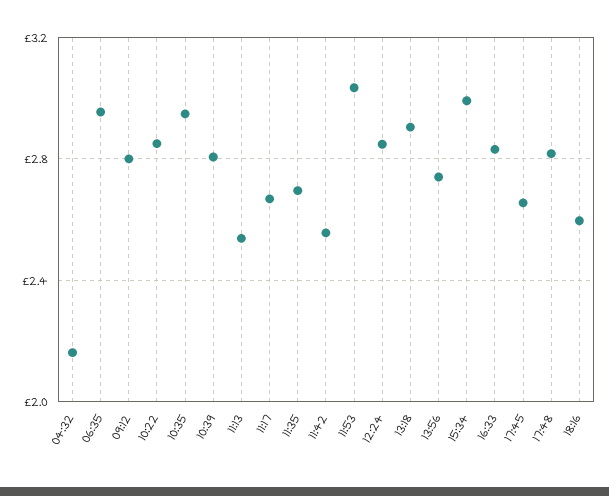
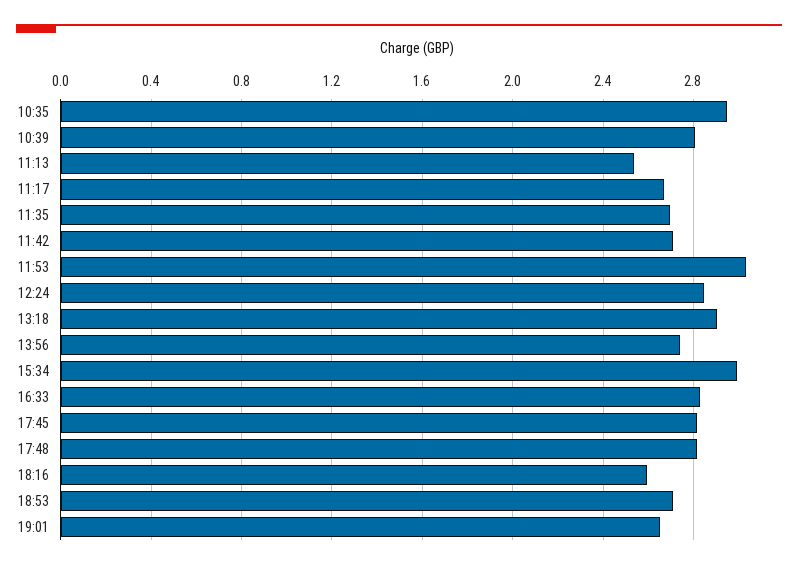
04:32: 2.15 -> none
06:35: 2.95 -> none
09:12: 2.8 -> none
10:22: 2.85 -> none
11:42: 2.55 -> 2.7
17:45: 2.65 -> 2.8
18:53: none -> 2.7
19:01: none -> 2.65

